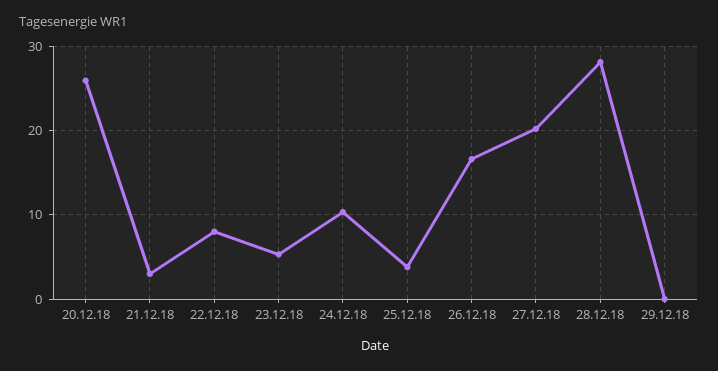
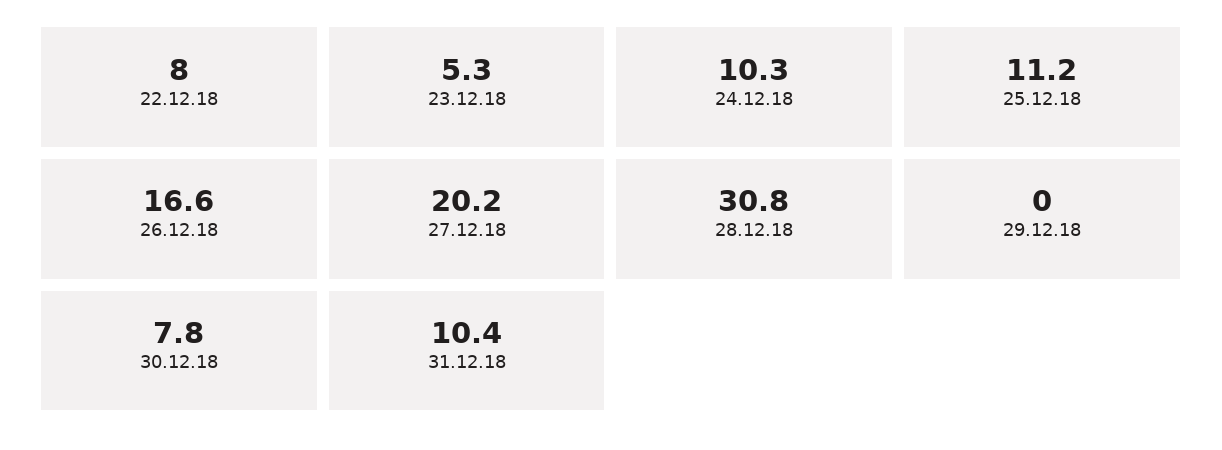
20.12.18: 26 -> none
21.12.18: 3 -> none
25.12.18: 4 -> 11.2
28.12.18: 28 -> 30.8
30.12.18: none -> 7.8
31.12.18: none -> 10.4

